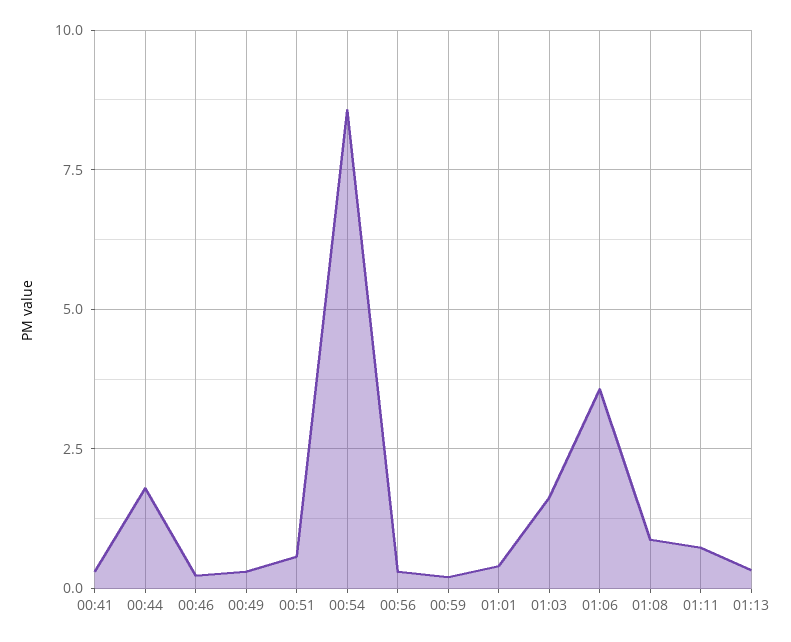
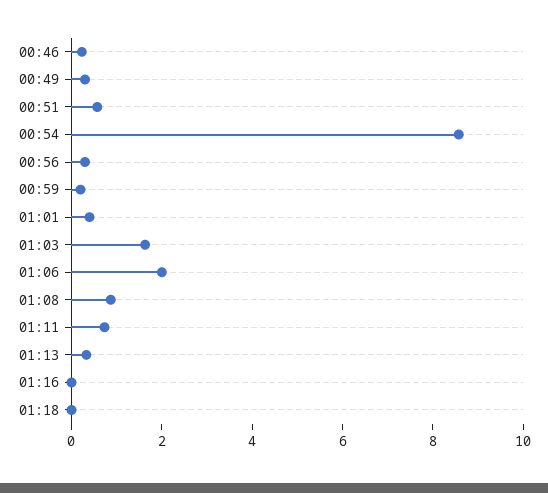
00:41: 0.25 -> none
00:44: 1.75 -> none
01:06: 3.5 -> 2
01:16: none -> 0
01:18: none -> 0

